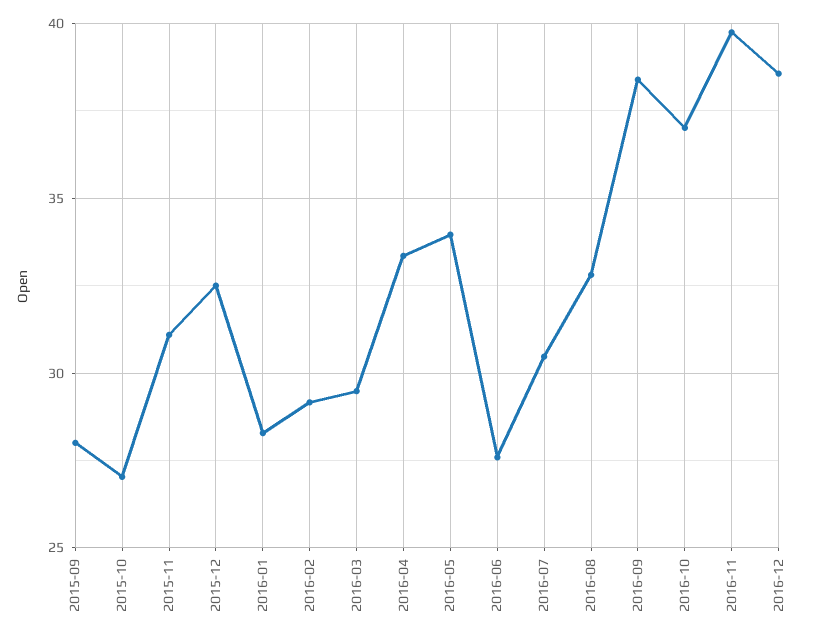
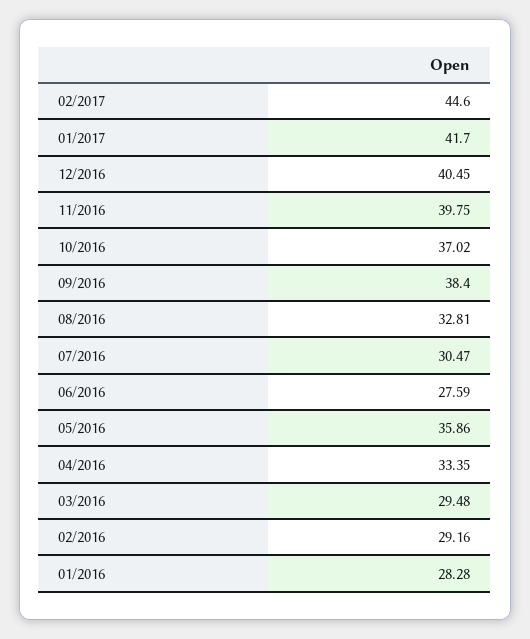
2015-09: 28 -> none
2015-10: 27 -> none
2015-11: 31 -> none
2015-12: 32.5 -> none
2016-05: 34 -> 35.86
2016-12: 38.5 -> 40.45
02/2017: none -> 44.6
01/2017: none -> 41.7

